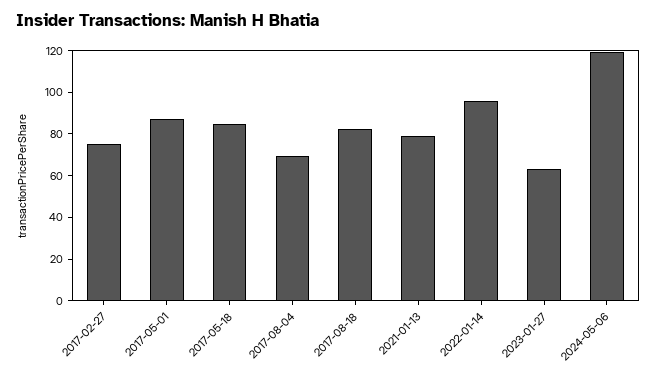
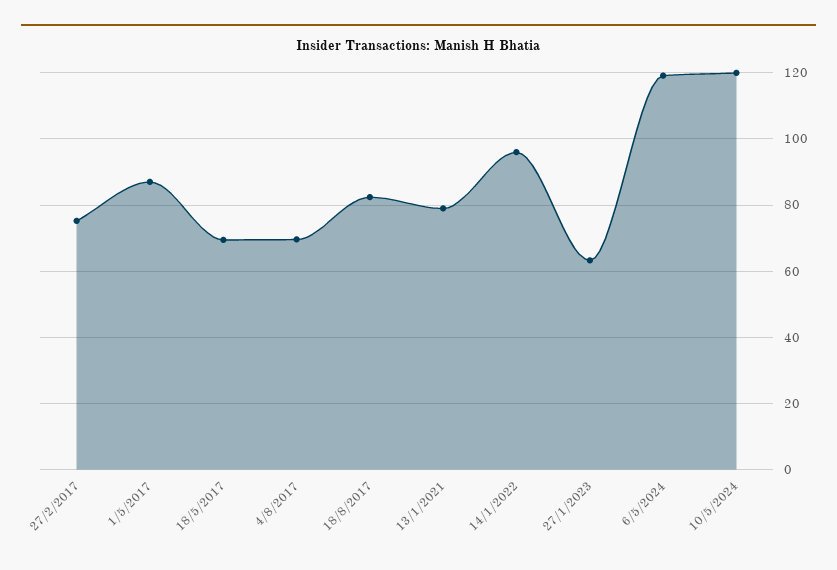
2017-05-18: 85 -> 70
10/5/2024: none -> 120

